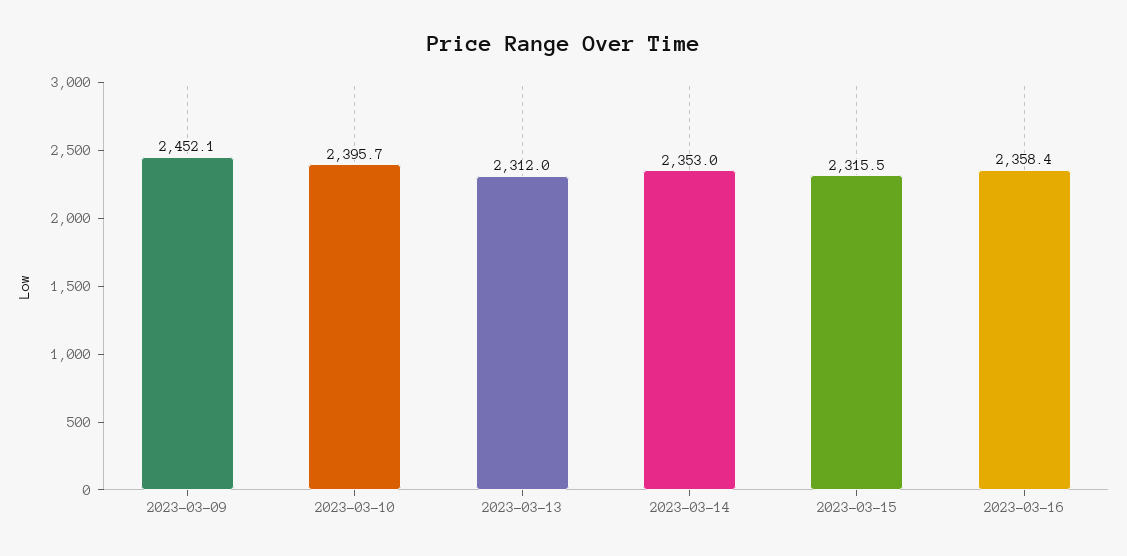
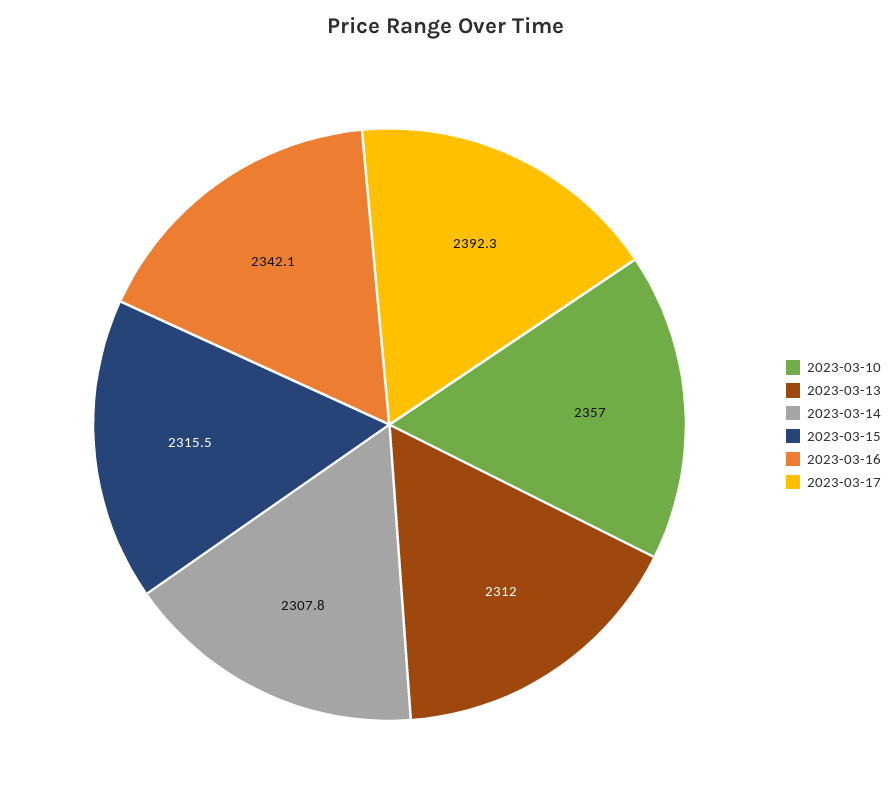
2023-03-09: 2452.1 -> none
2023-03-10: 2395.7 -> 2357
2023-03-14: 2353 -> 2307.8
2023-03-16: 2358.4 -> 2342.1
2023-03-17: none -> 2392.3

